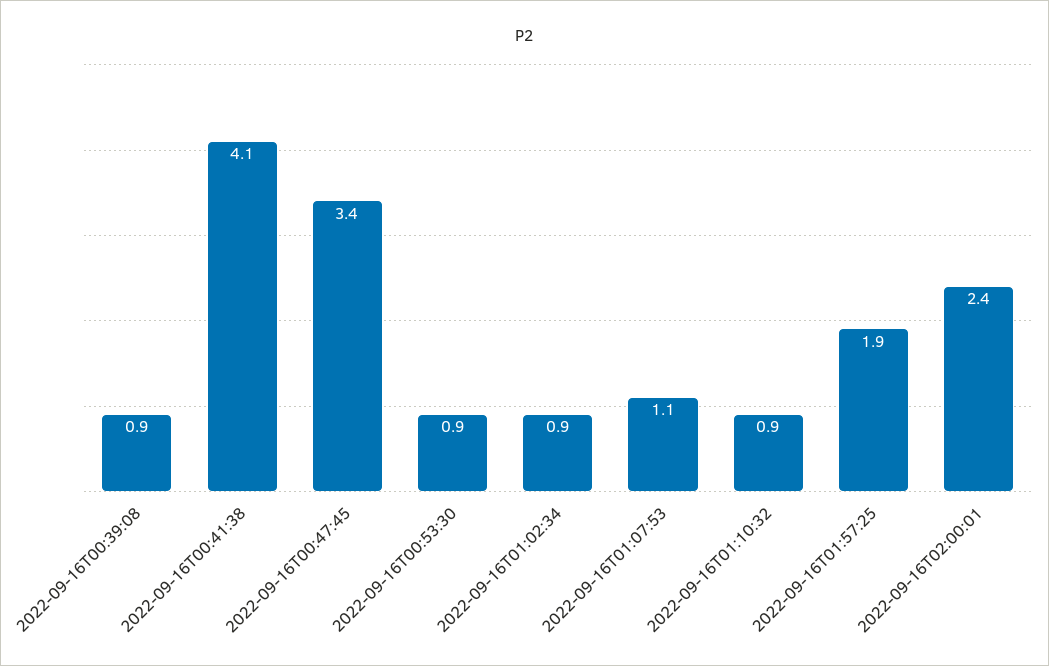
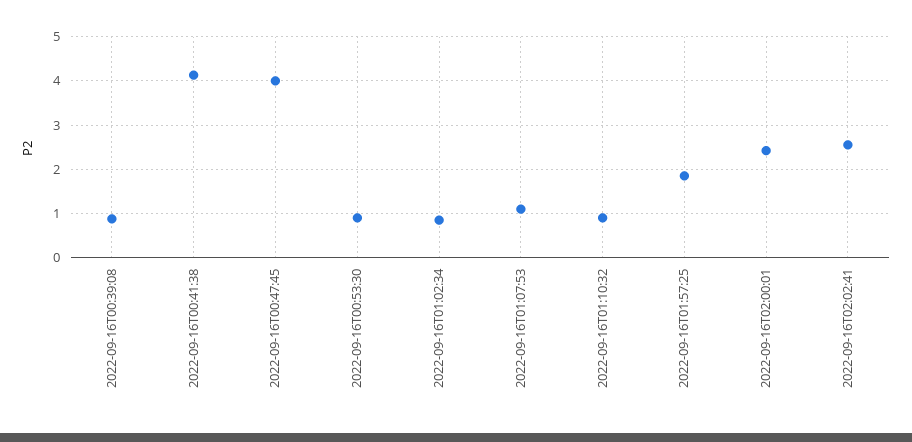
2022-09-16T00:47:45: 3.4 -> 4
2022-09-16T02:02:41: none -> 2.6

